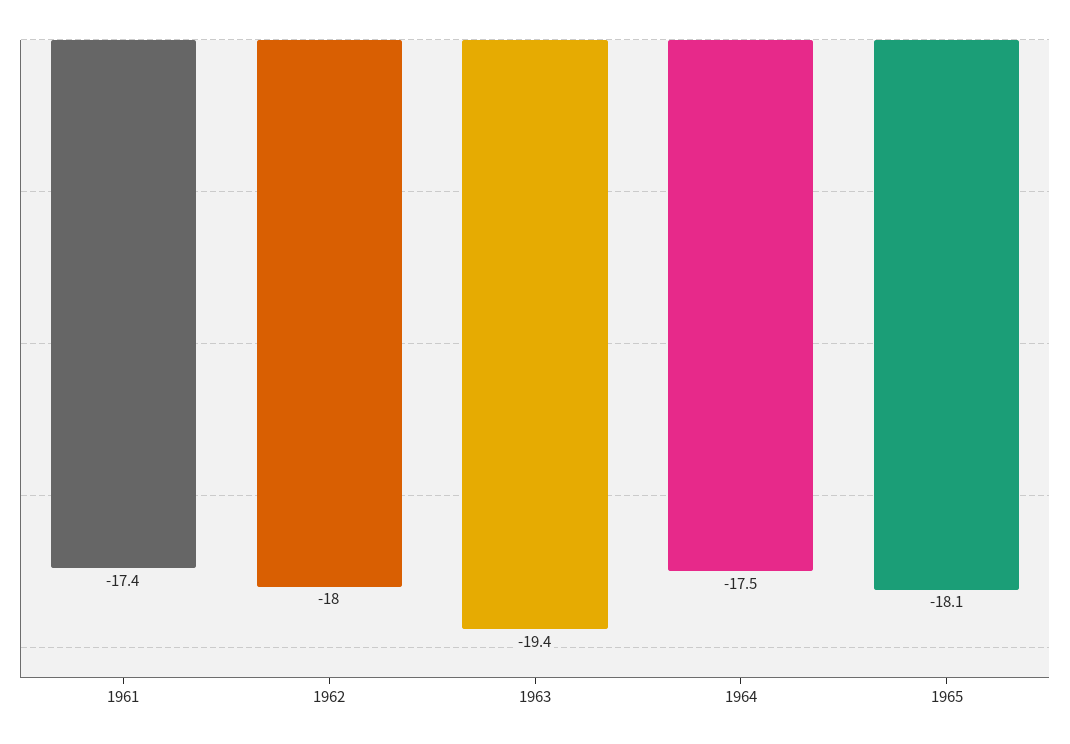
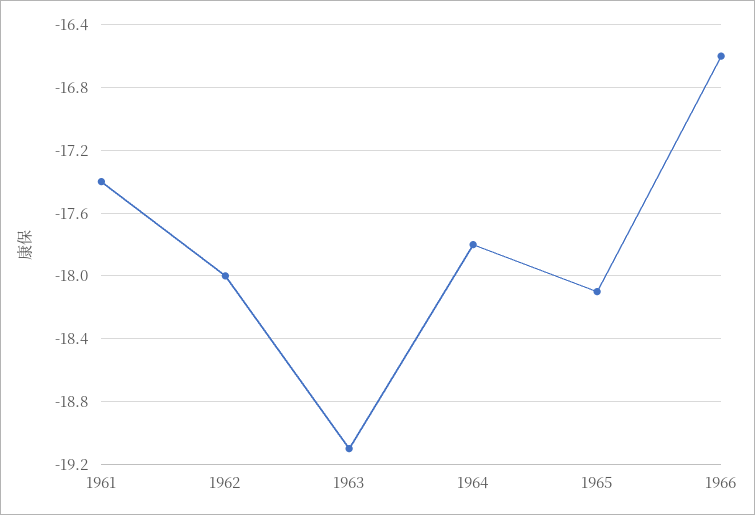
1963: -19.4 -> -19.1
1964: -17.5 -> -17.8
1966: none -> -16.6

